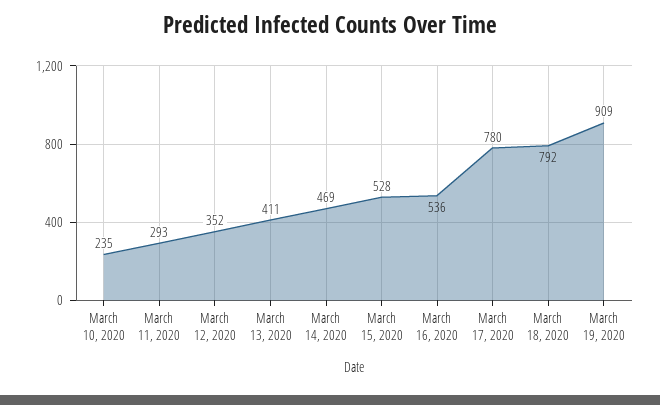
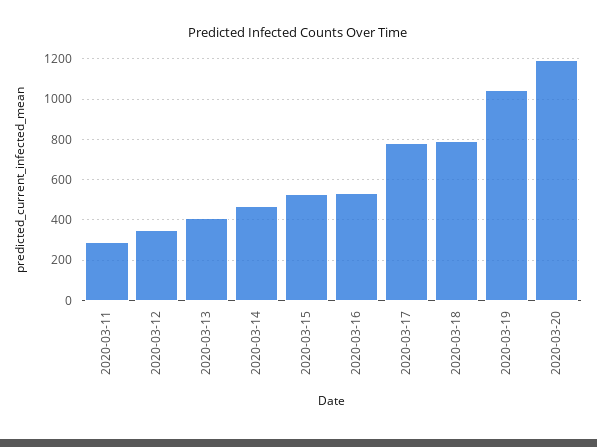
March 10, 2020: 235 -> none
March 19, 2020: 909 -> 1050
2020-03-20: none -> 1200

